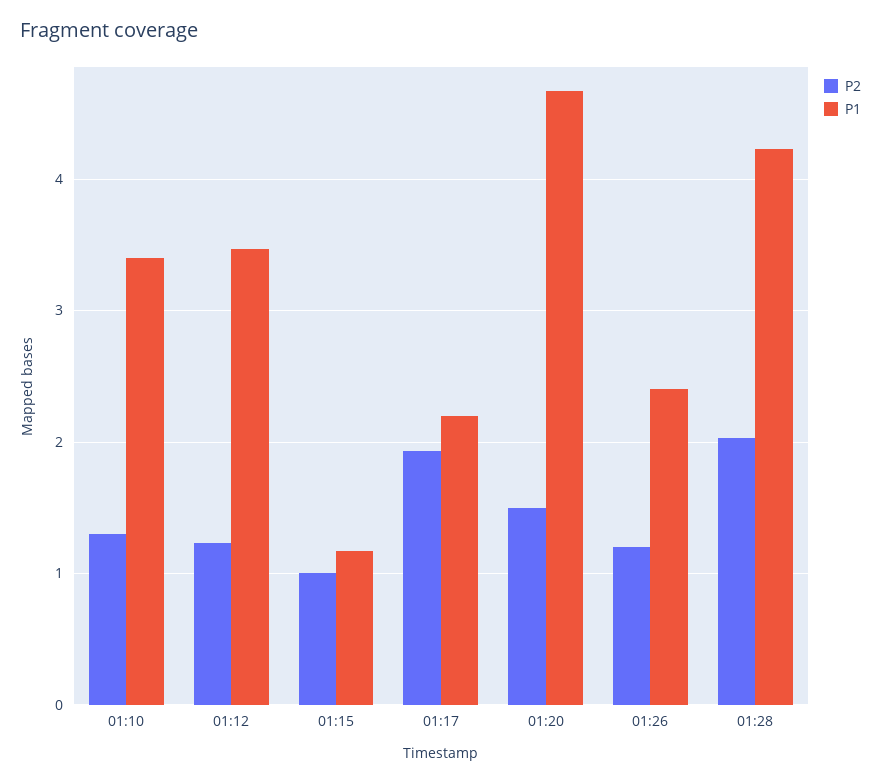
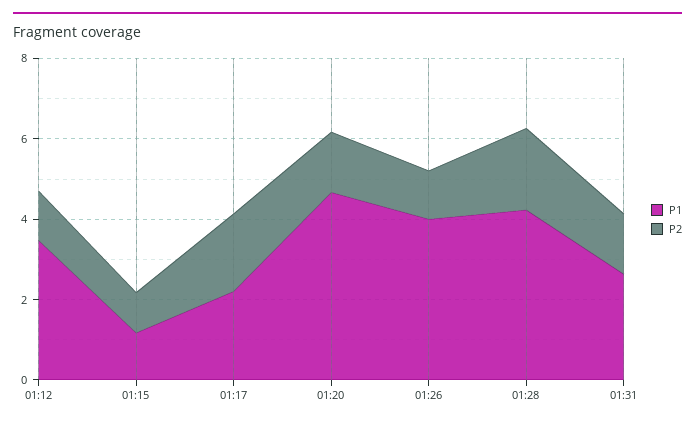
P2, 01:10: 1.3 -> none
P1, 01:10: 3.4 -> none
P1, 01:26: 2.4 -> 4
P1, 01:31: none -> 2.5
P2, 01:31: none -> 1.5

